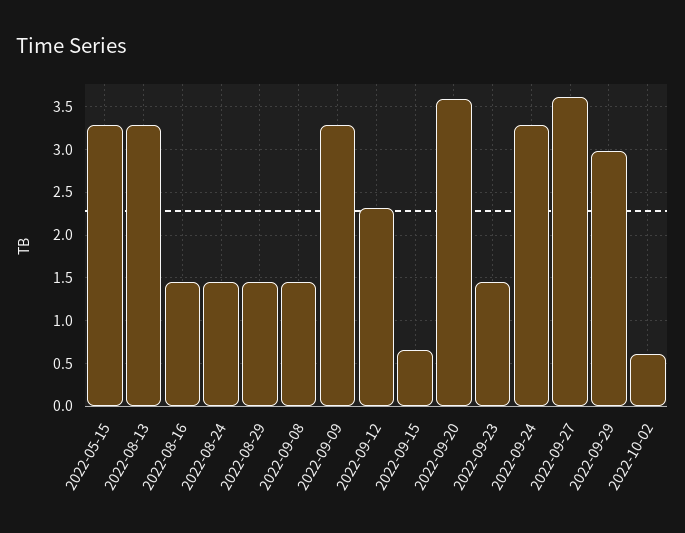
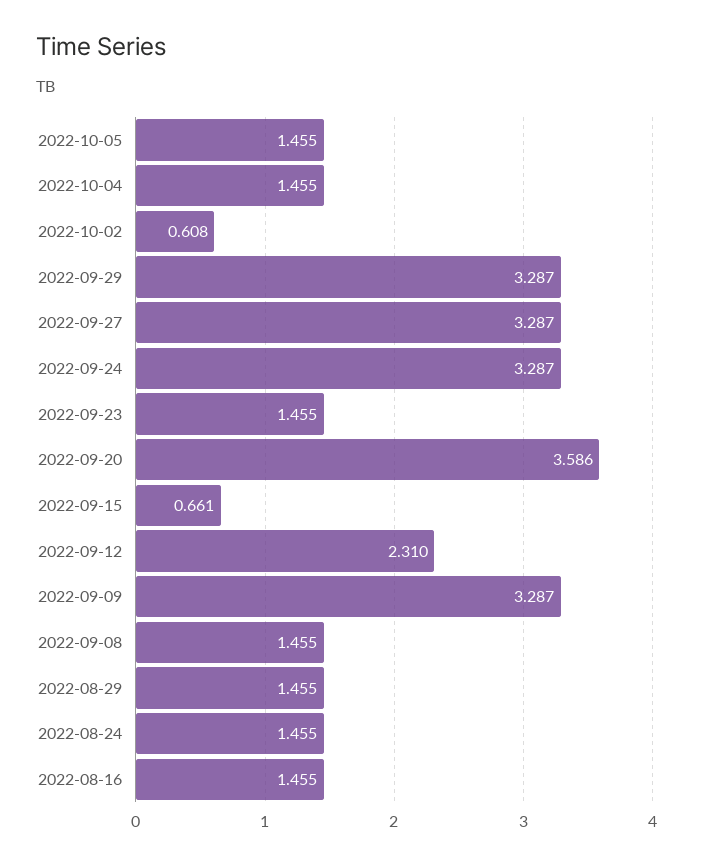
2022-05-15: 3.3 -> none
2022-08-13: 3.3 -> none
2022-09-27: 3.6 -> 3.287
2022-09-29: 3 -> 3.287
2022-10-05: none -> 1.455
2022-10-04: none -> 1.455

